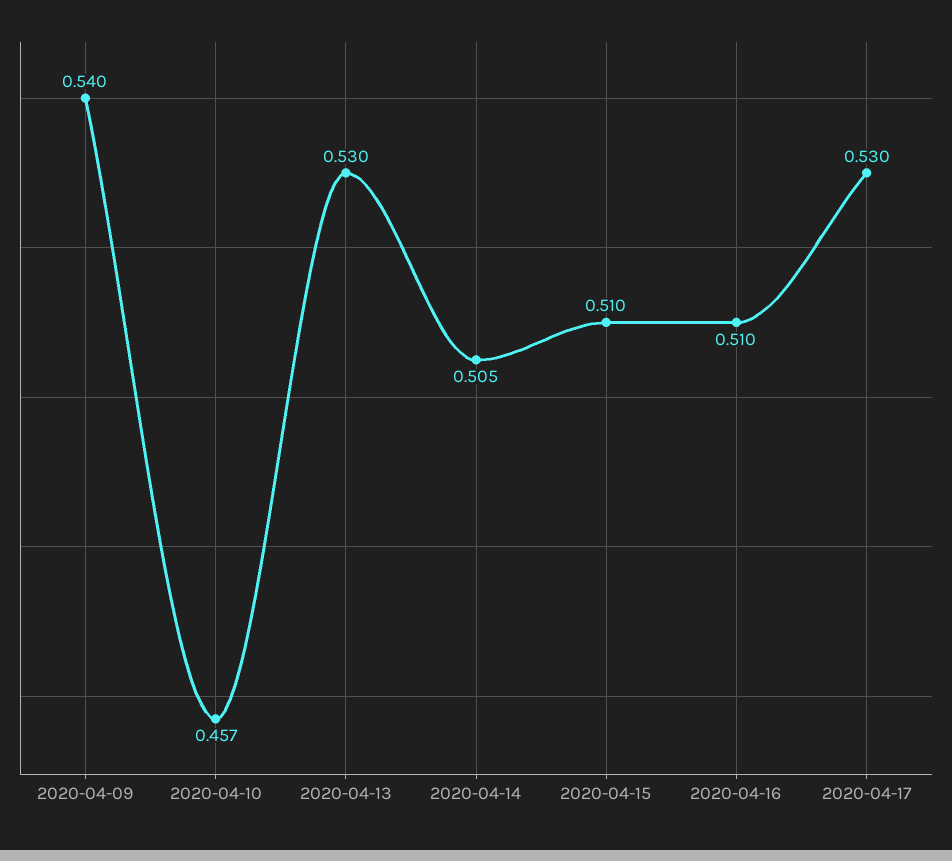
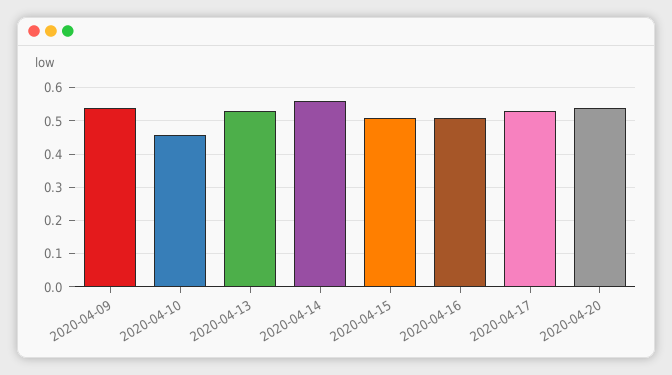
2020-04-14: 0.505 -> 0.56
2020-04-20: none -> 0.54

